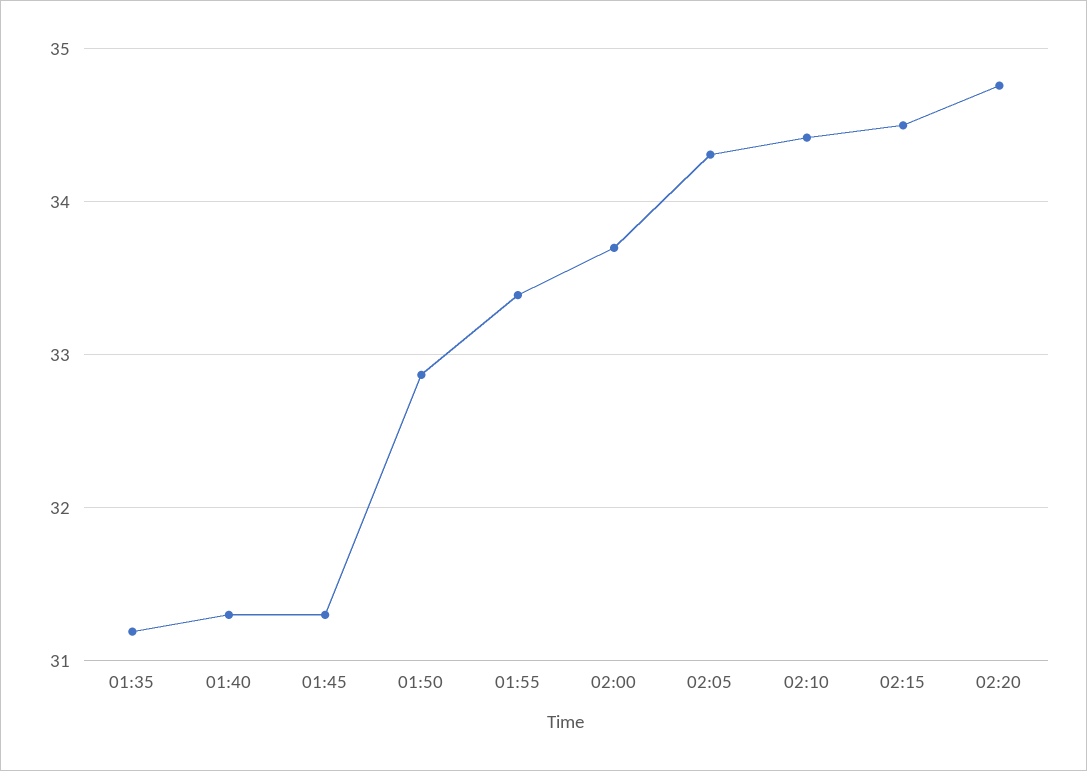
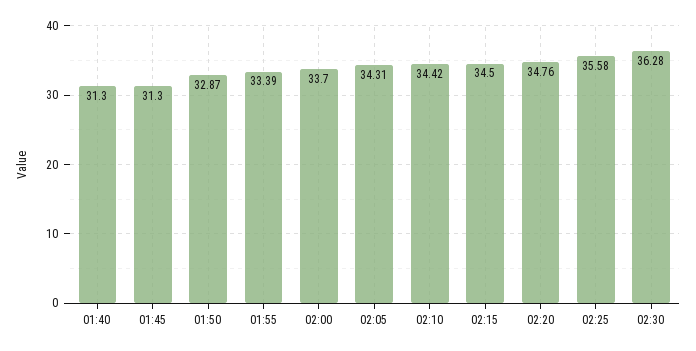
01:35: 31.2 -> none
02:25: none -> 35.58
02:30: none -> 36.28

